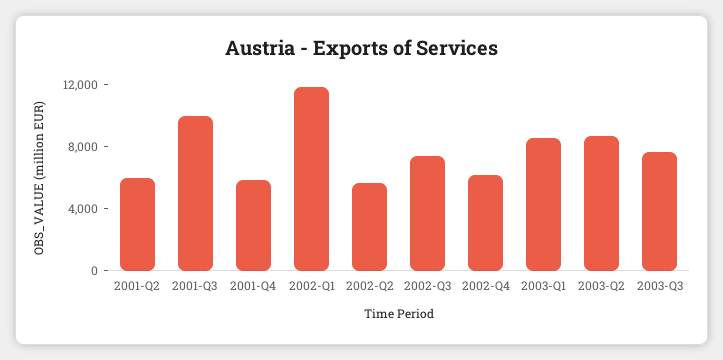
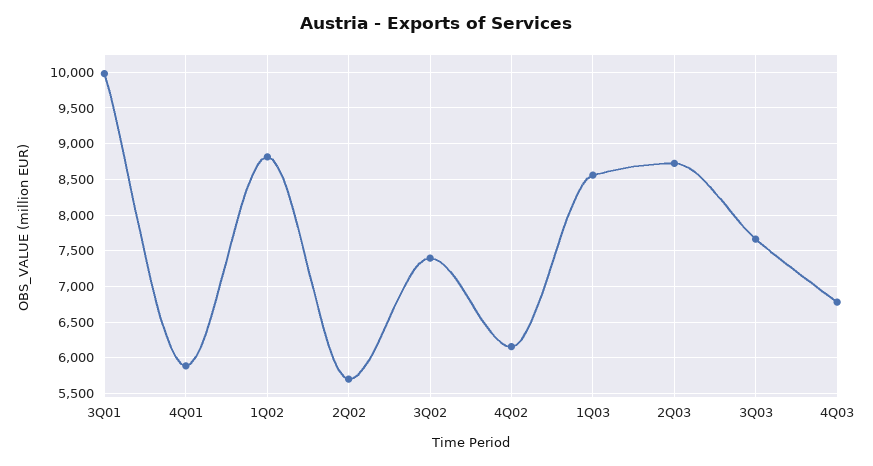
2001-Q2: 6000 -> none
2002-Q1: 12000 -> 8800
4Q03: none -> 6800

